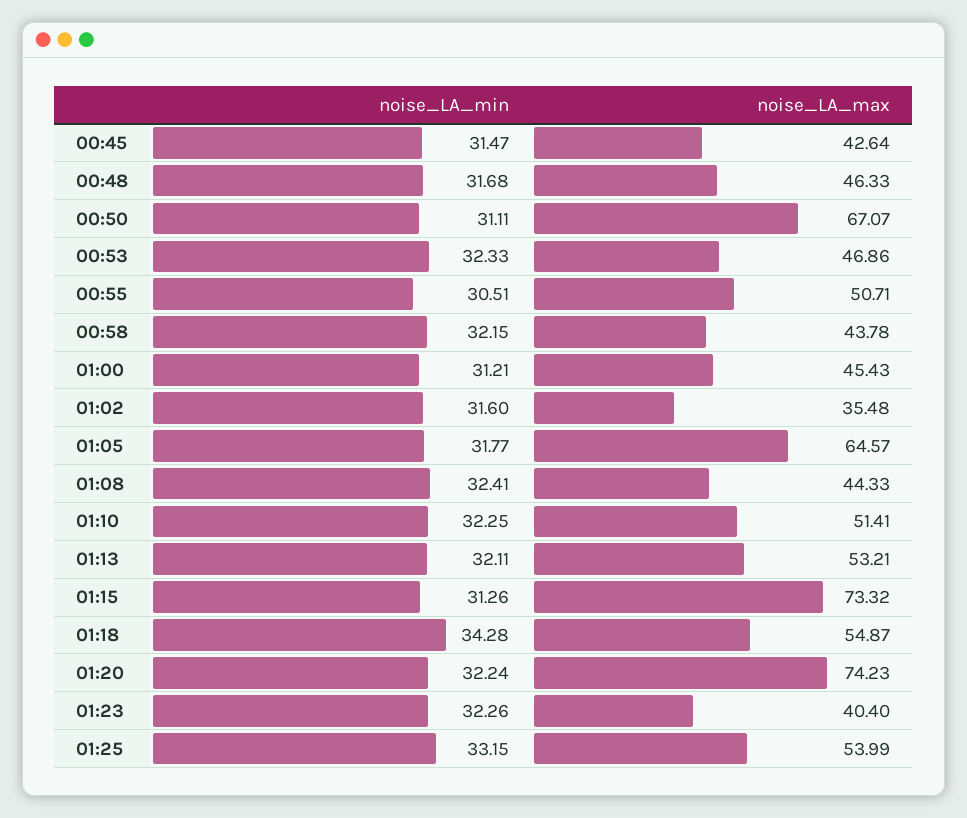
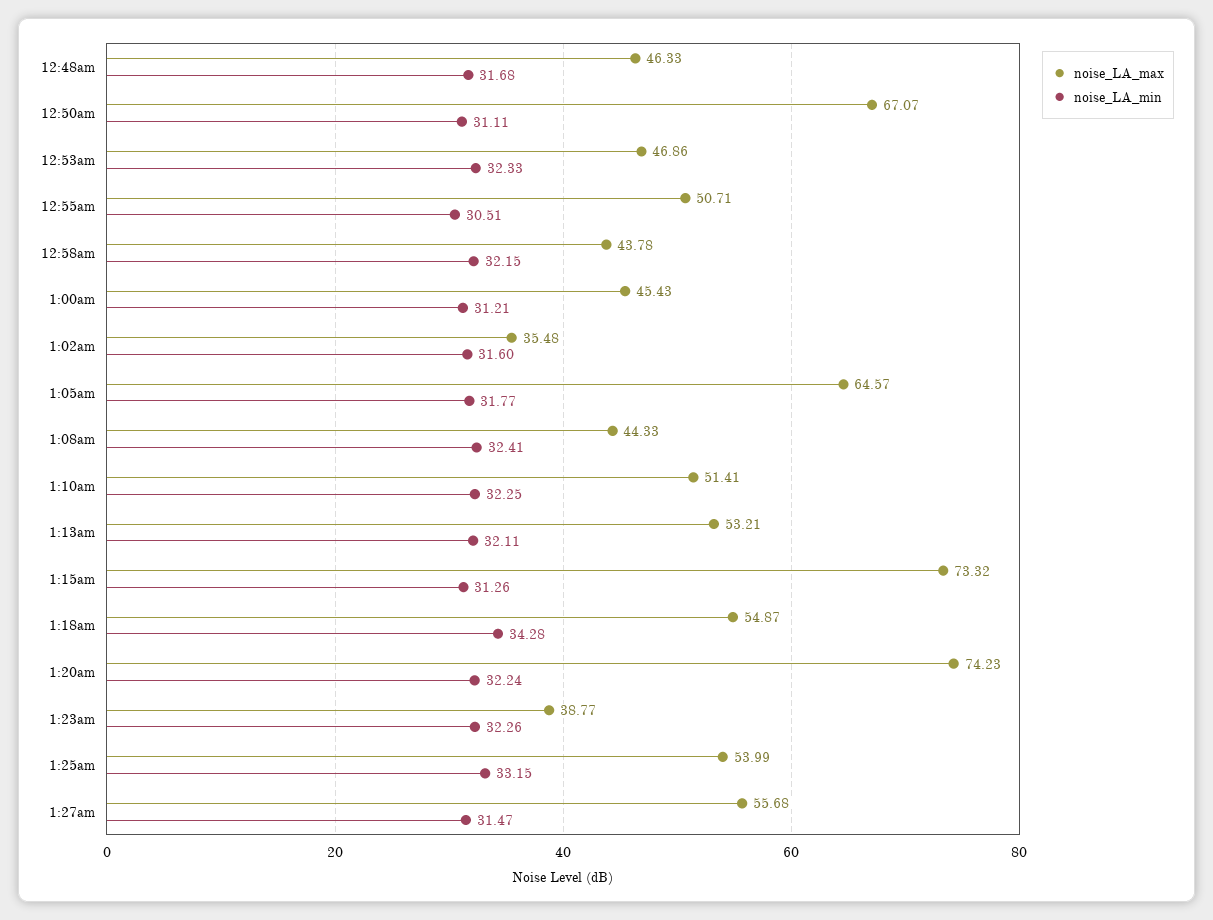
noise_LA_min, 00:45: 31.47 -> none
noise_LA_max, 00:45: 42.64 -> none
noise_LA_max, 01:23: 40.4 -> 38.77
noise_LA_max, 1:27am: none -> 55.68
noise_LA_min, 1:27am: none -> 31.47

